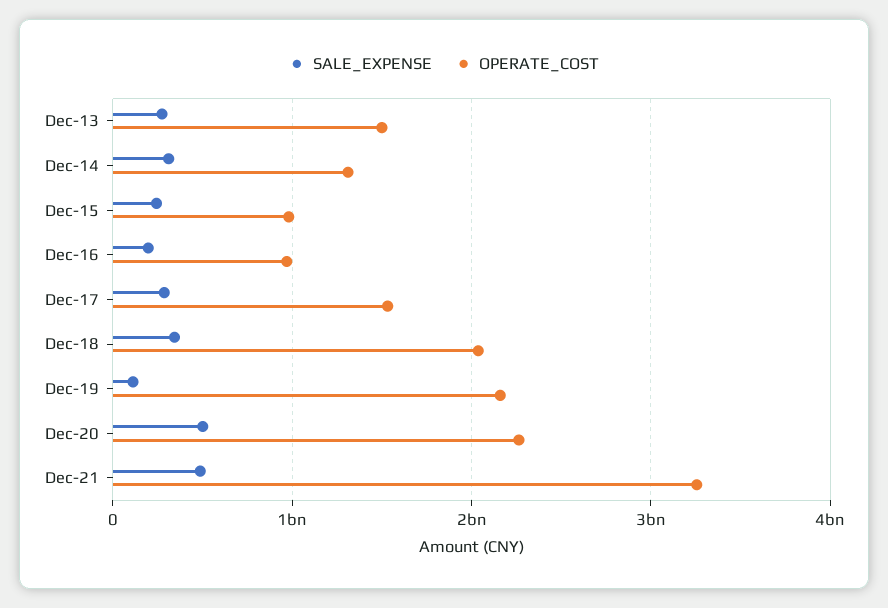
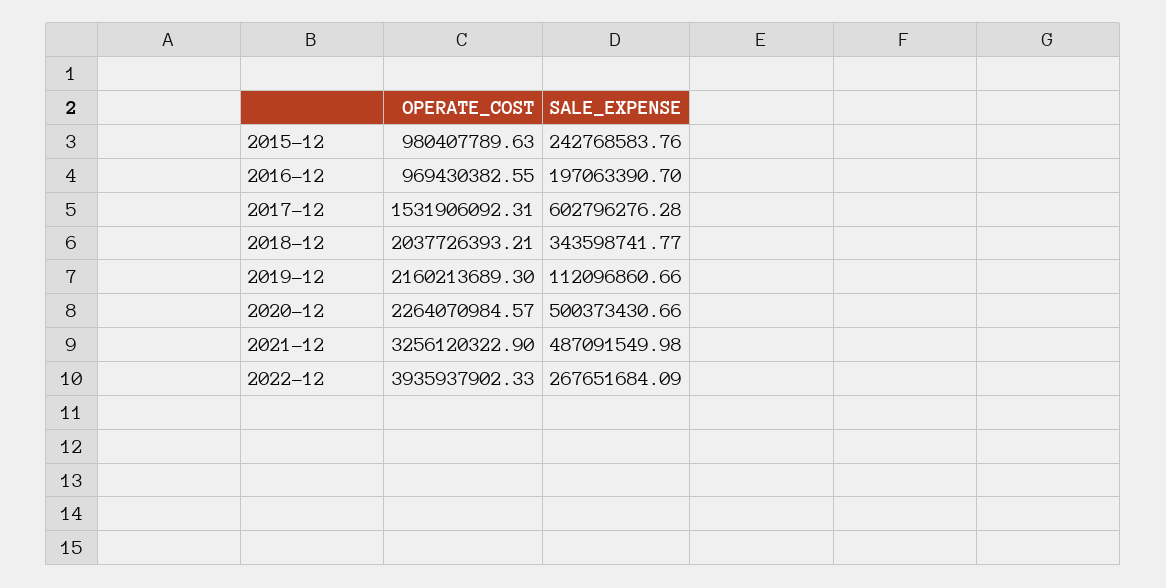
SALE_EXPENSE, Dec-13: 300000000 -> none
OPERATE_COST, Dec-13: 1500000000 -> none
SALE_EXPENSE, Dec-14: 300000000 -> none
OPERATE_COST, Dec-14: 1300000000 -> none
SALE_EXPENSE, Dec-17: 300000000 -> 602796276.28
OPERATE_COST, 2022-12: none -> 3935937902.33
SALE_EXPENSE, 2022-12: none -> 267651684.09

